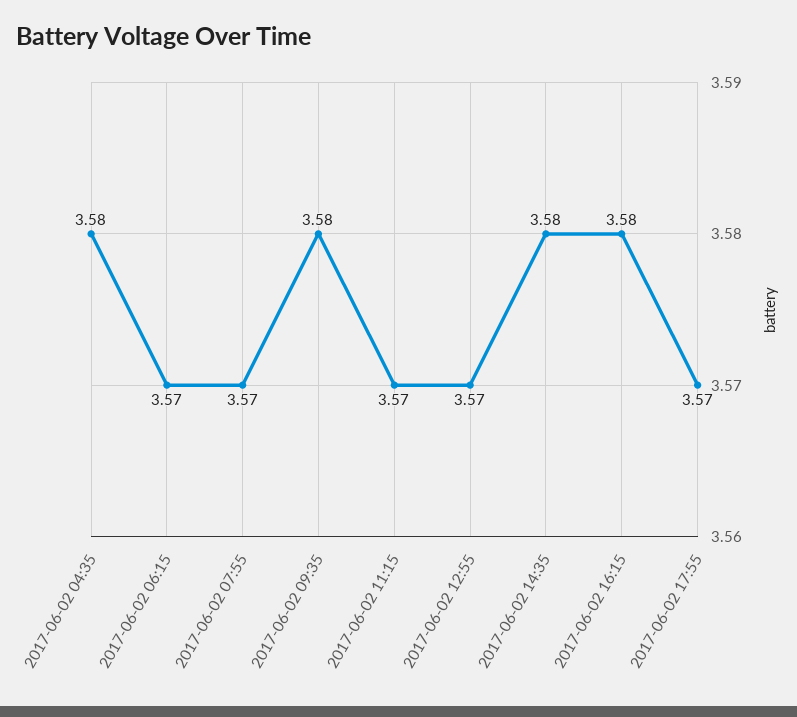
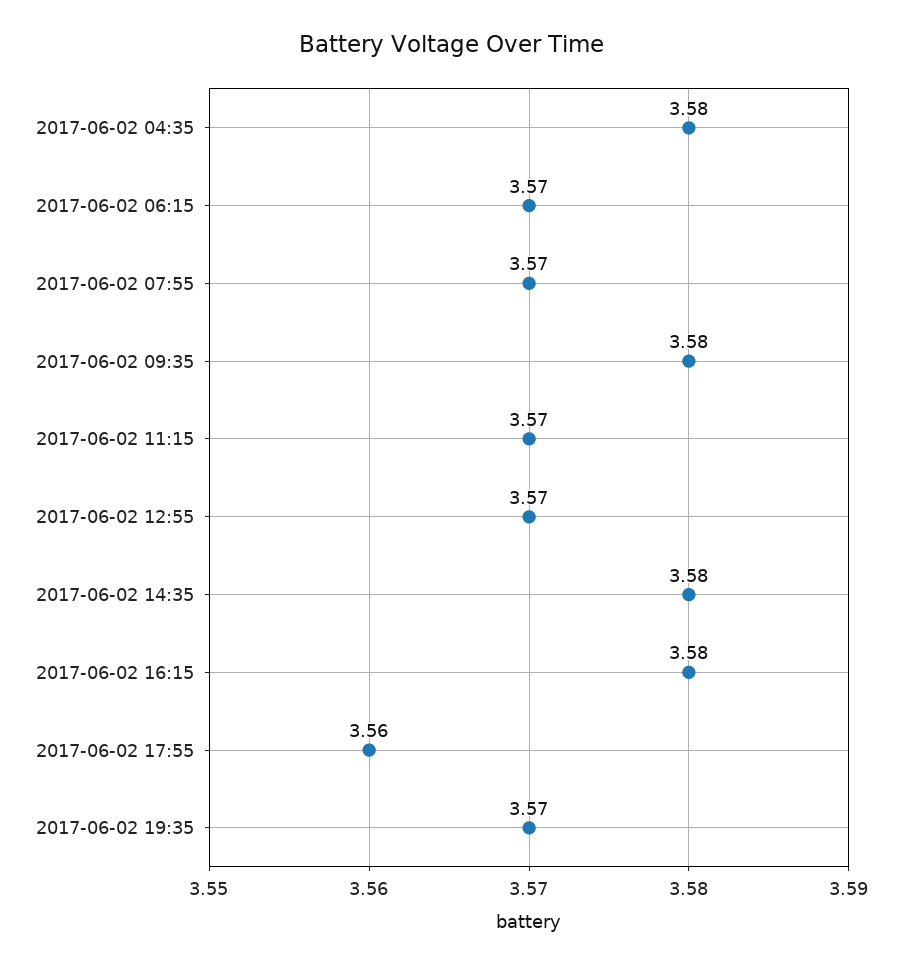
2017-06-02 17:55: 3.57 -> 3.56
2017-06-02 19:35: none -> 3.57

